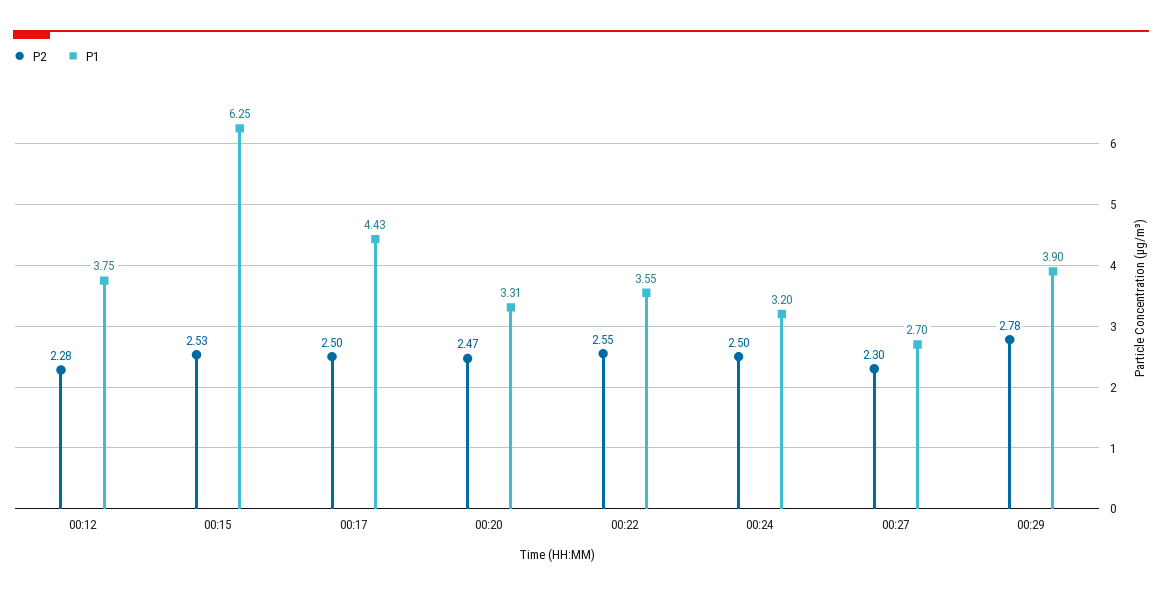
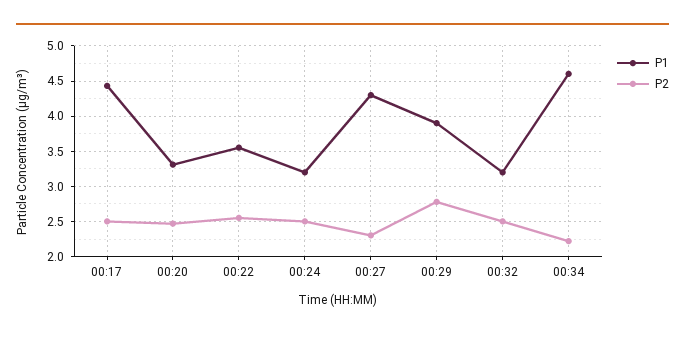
P2, 00:12: 2.28 -> none
P1, 00:12: 3.75 -> none
P2, 00:15: 2.53 -> none
P1, 00:15: 6.25 -> none
P1, 00:27: 2.7 -> 4.3
P1, 00:32: none -> 3.2
P2, 00:32: none -> 2.5
P1, 00:34: none -> 4.6
P2, 00:34: none -> 2.2

